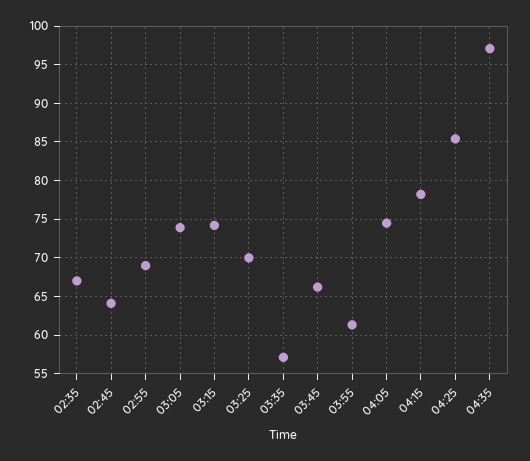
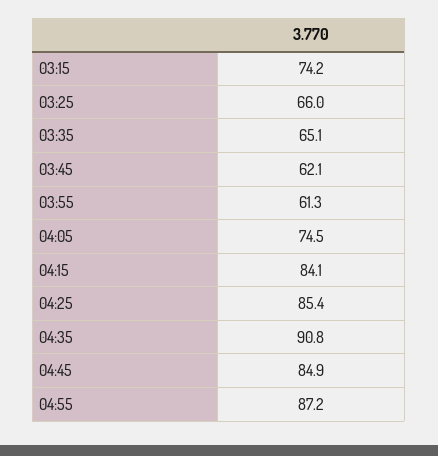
02:35: 67 -> none
02:45: 64 -> none
02:55: 69 -> none
03:05: 74 -> none
03:25: 70 -> 66
03:35: 57 -> 65.1
03:45: 66 -> 62.1
04:15: 78 -> 84.1
04:35: 97 -> 90.8
04:45: none -> 84.9
04:55: none -> 87.2

